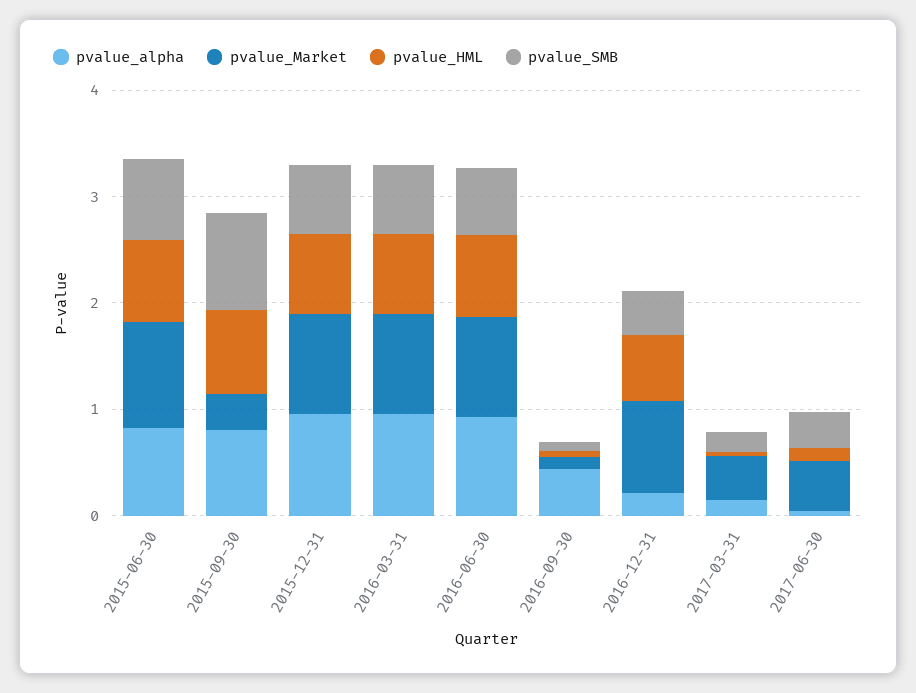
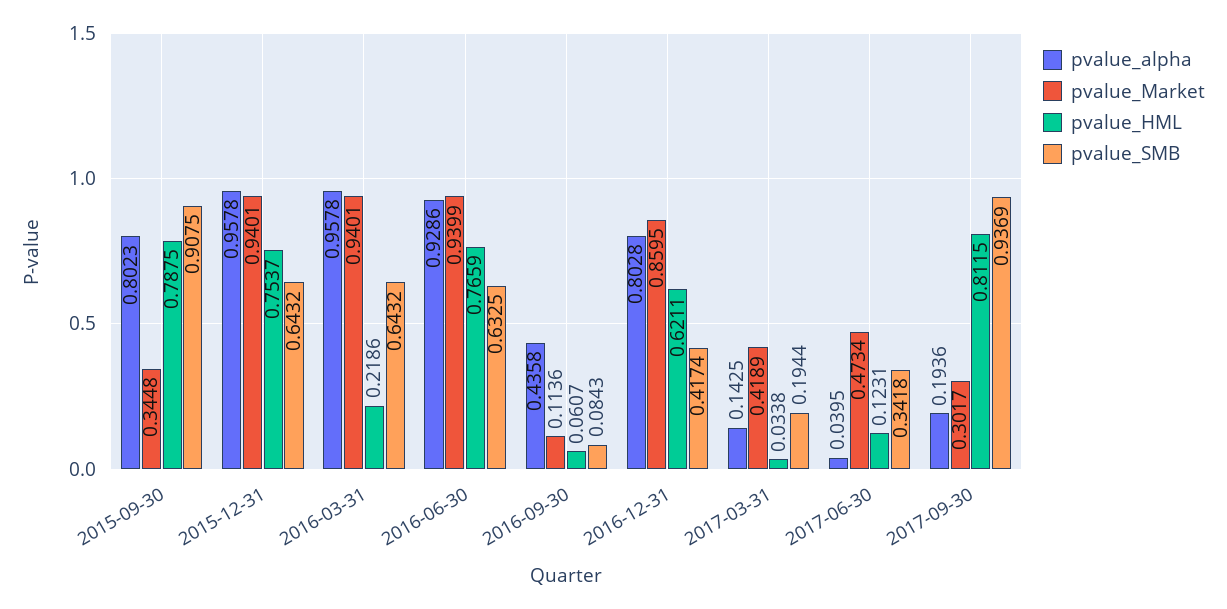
pvalue_alpha, 2015-06-30: 0.8 -> none
pvalue_Market, 2015-06-30: 1 -> none
pvalue_HML, 2015-06-30: 0.8 -> none
pvalue_SMB, 2015-06-30: 0.8 -> none
pvalue_HML, 2016-03-31: 0.8 -> 0.2186
pvalue_alpha, 2016-12-31: 0.2 -> 0.8028
pvalue_alpha, 2017-09-30: none -> 0.1936
pvalue_Market, 2017-09-30: none -> 0.3017
pvalue_HML, 2017-09-30: none -> 0.8115
pvalue_SMB, 2017-09-30: none -> 0.9369

